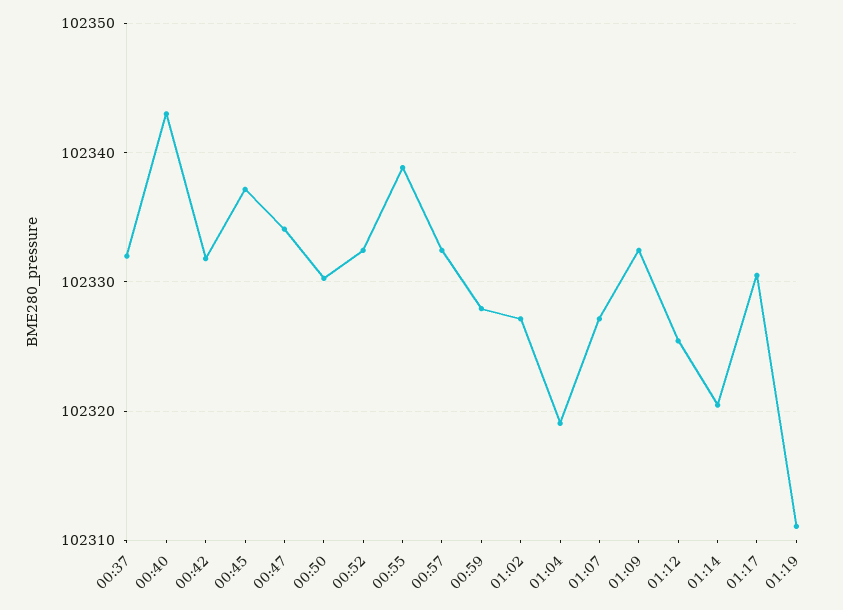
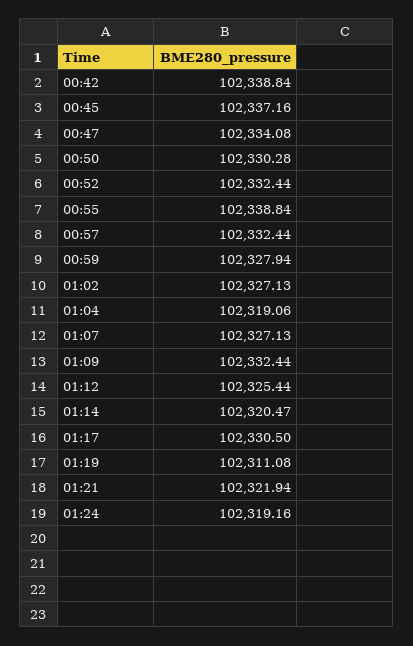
00:37: 102332 -> none
00:40: 102343 -> none
00:42: 102332 -> 102338.84
01:21: none -> 102321.94
01:24: none -> 102319.16

